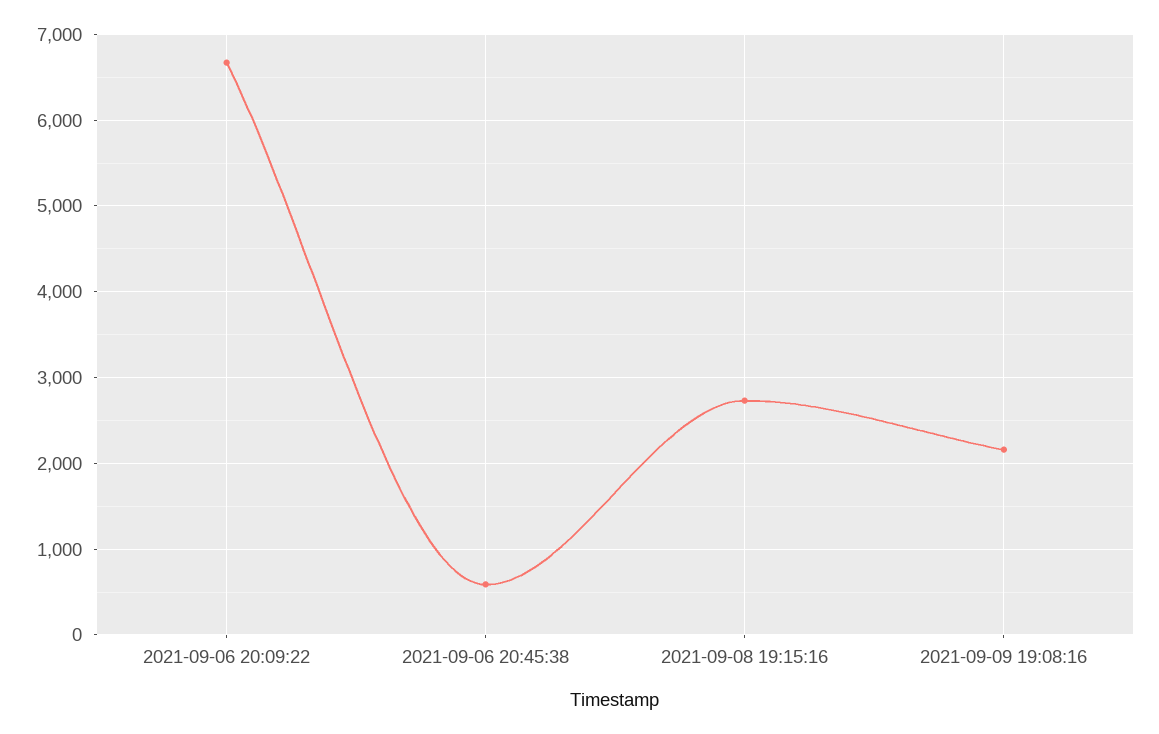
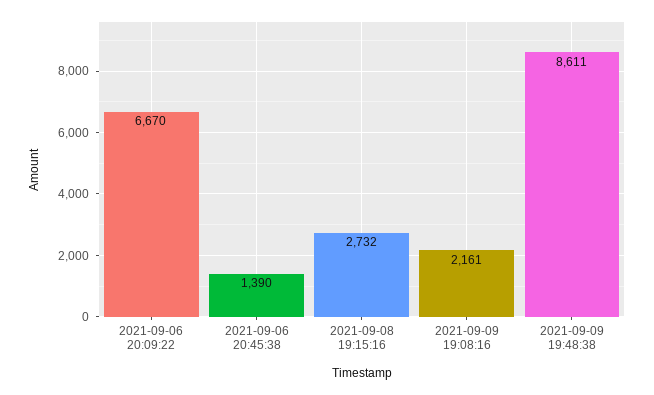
2021-09-06 20:45:38: 600 -> 1390
2021-09-09 19:48:38: none -> 8611

